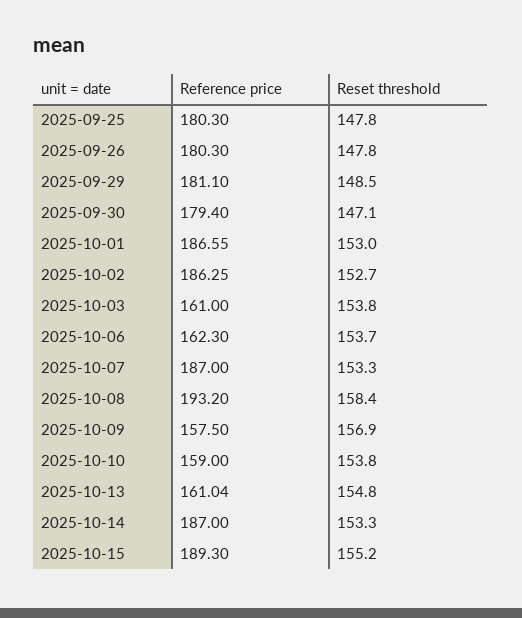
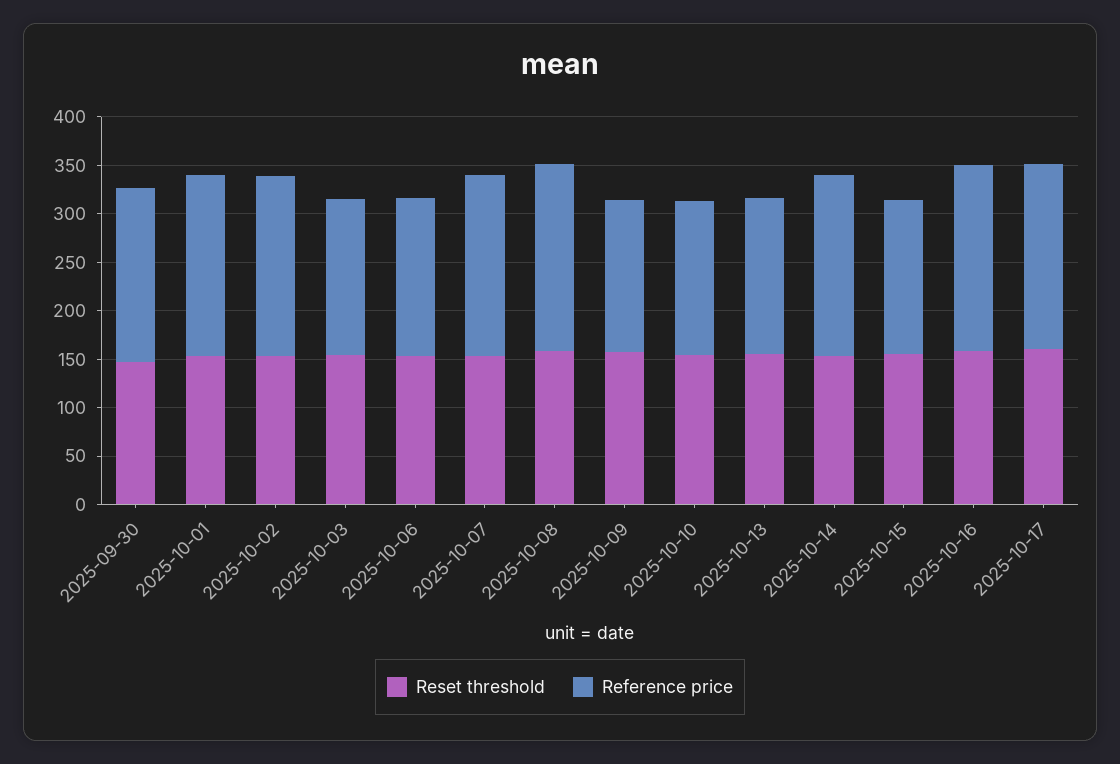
Reference price, 2025-09-25: 180.3 -> none
Reset threshold, 2025-09-25: 147.8 -> none
Reference price, 2025-09-26: 180.3 -> none
Reset threshold, 2025-09-26: 147.8 -> none
Reference price, 2025-09-29: 181.1 -> none
Reset threshold, 2025-09-29: 148.5 -> none
Reference price, 2025-10-15: 189.3 -> 160
Reset threshold, 2025-10-16: none -> 160
Reference price, 2025-10-16: none -> 190
Reset threshold, 2025-10-17: none -> 160
Reference price, 2025-10-17: none -> 190

